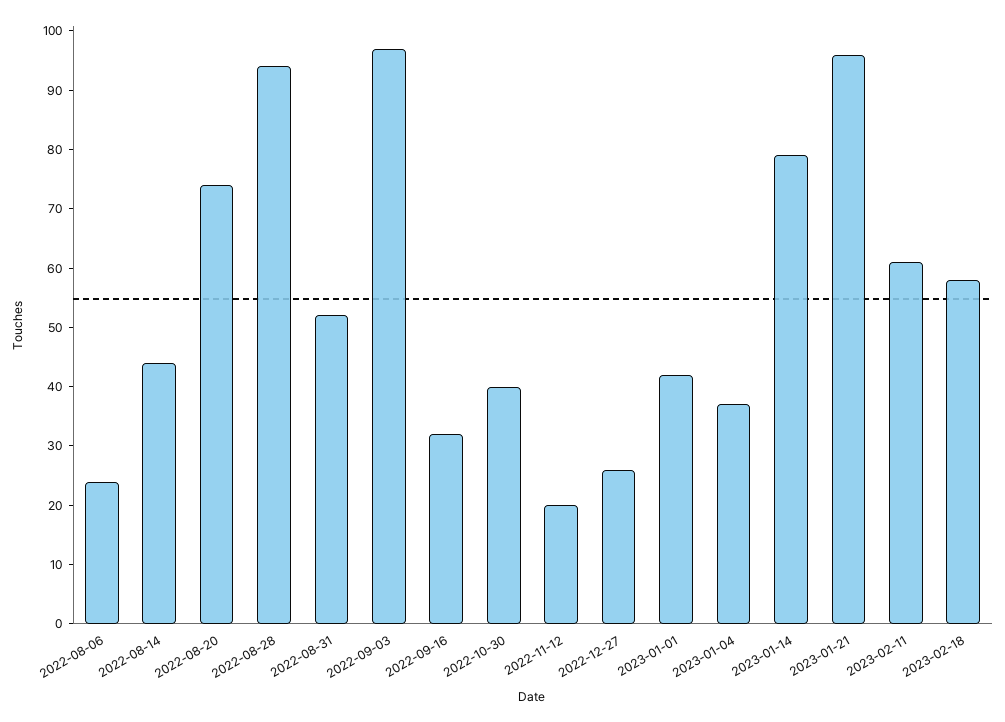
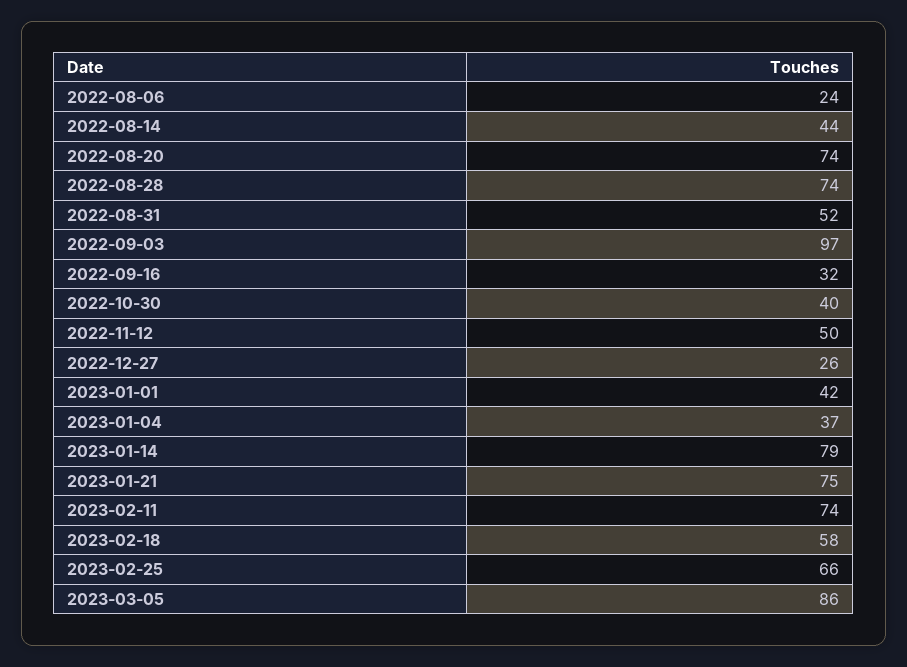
2022-08-28: 95 -> 74
2022-11-12: 20 -> 50
2023-01-21: 95 -> 75
2023-02-11: 60 -> 74
2023-02-25: none -> 66
2023-03-05: none -> 86

